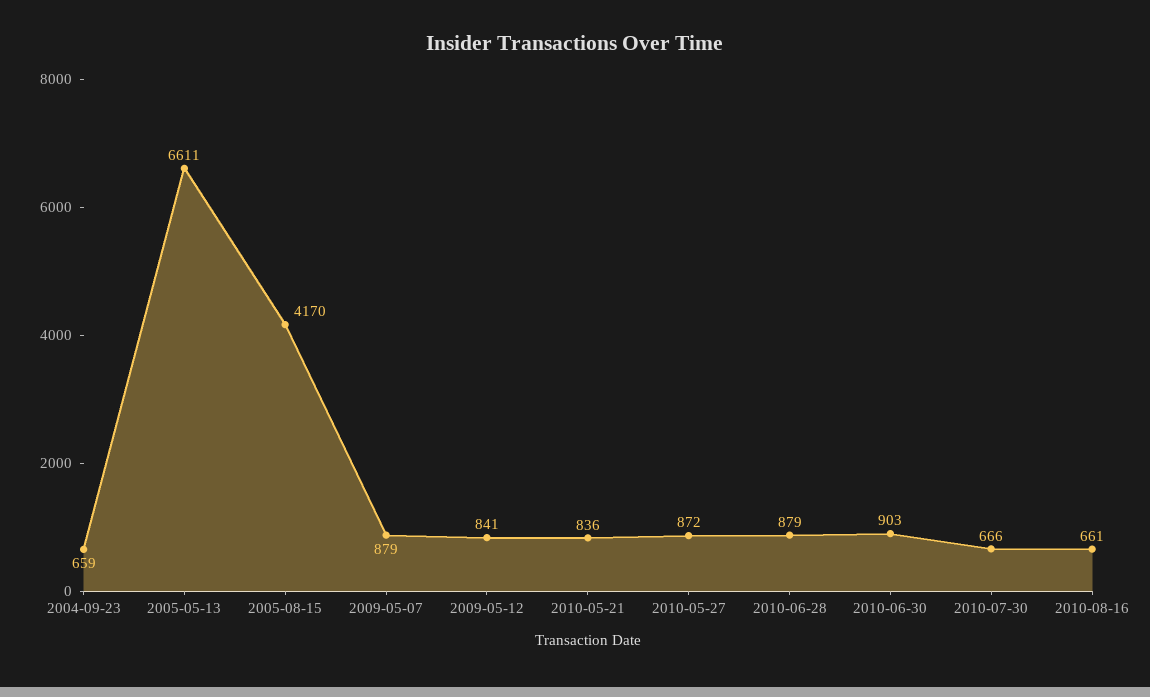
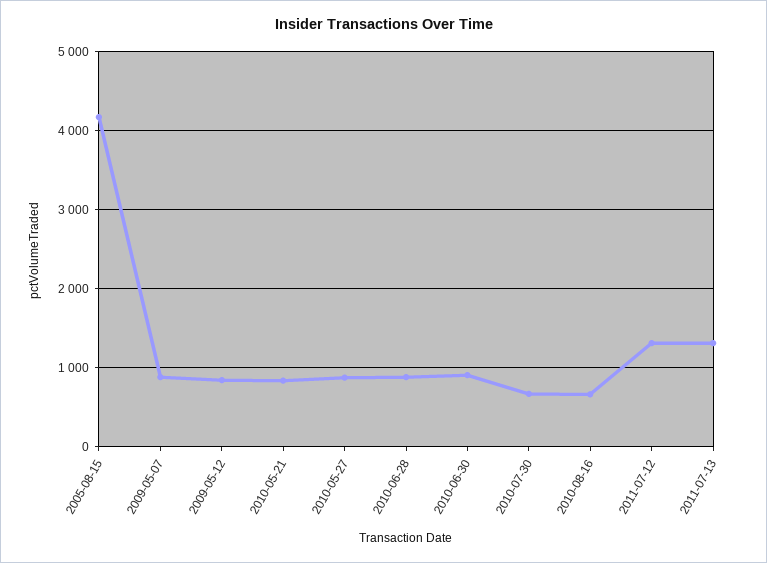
2004-09-23: 659 -> none
2005-05-13: 6611 -> none
2011-07-12: none -> 1300
2011-07-13: none -> 1300

